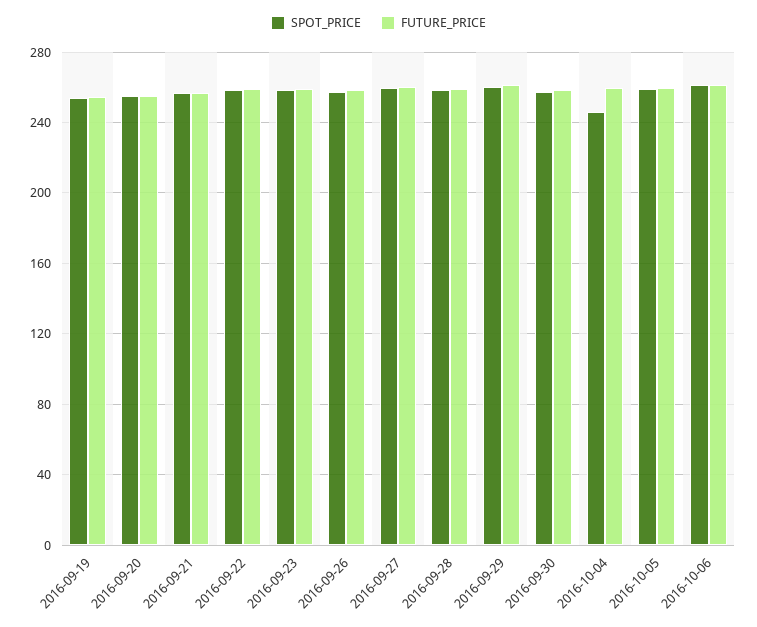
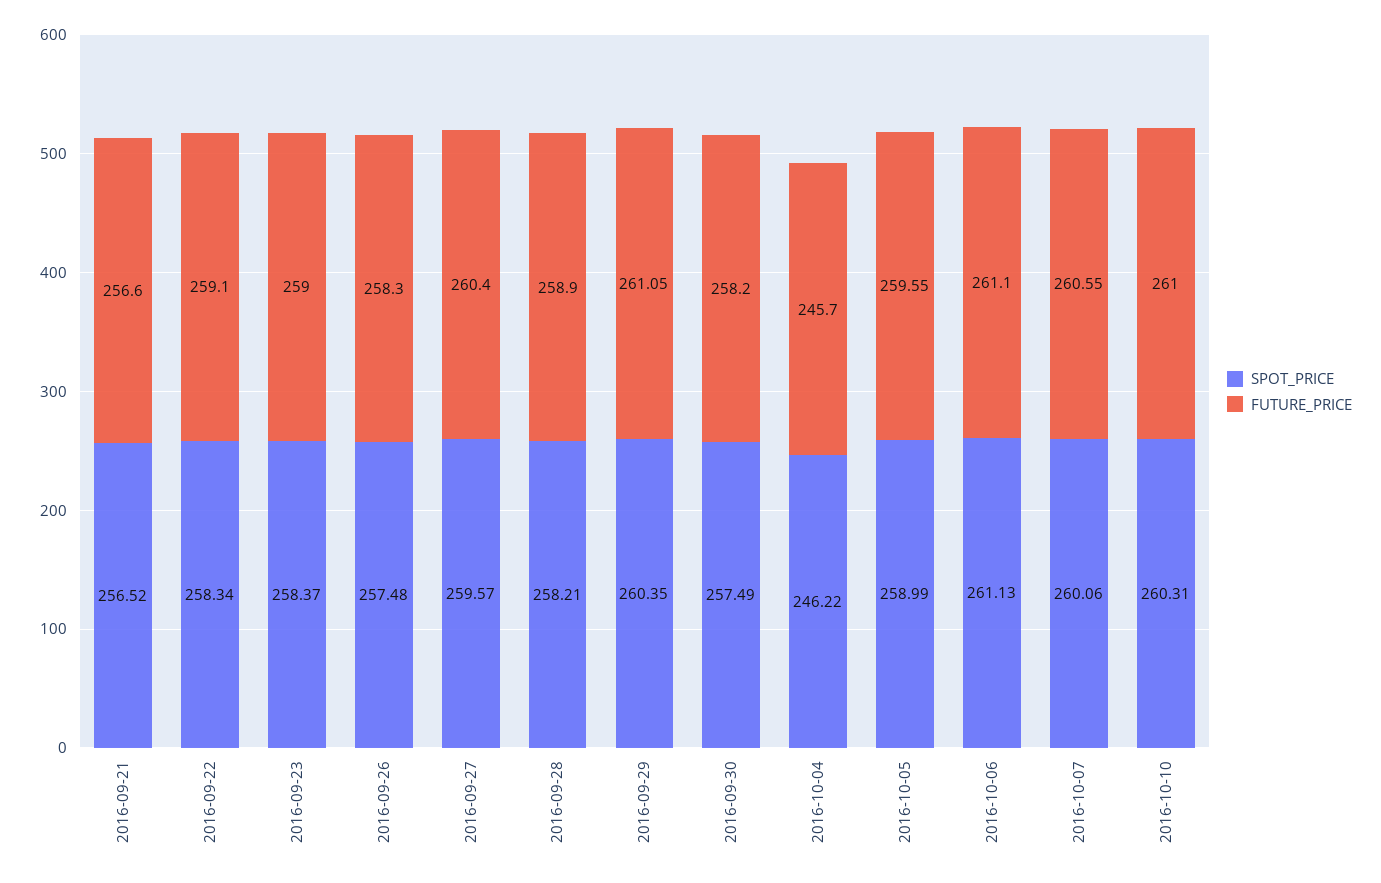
SPOT_PRICE, 2016-09-19: 255 -> none
FUTURE_PRICE, 2016-09-19: 255 -> none
SPOT_PRICE, 2016-09-20: 255 -> none
FUTURE_PRICE, 2016-09-20: 255 -> none
FUTURE_PRICE, 2016-10-04: 260 -> 245.7
SPOT_PRICE, 2016-10-07: none -> 260.06
FUTURE_PRICE, 2016-10-07: none -> 260.55
SPOT_PRICE, 2016-10-10: none -> 260.31
FUTURE_PRICE, 2016-10-10: none -> 261

